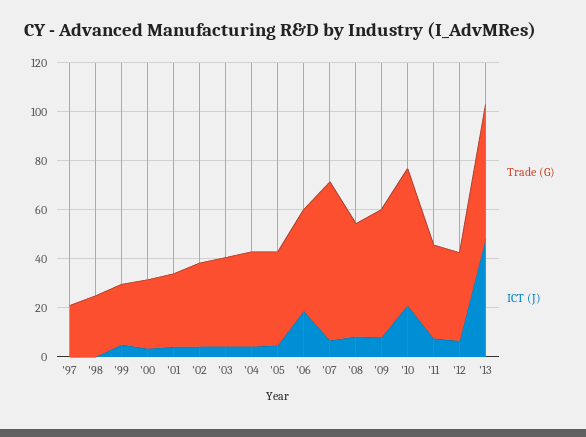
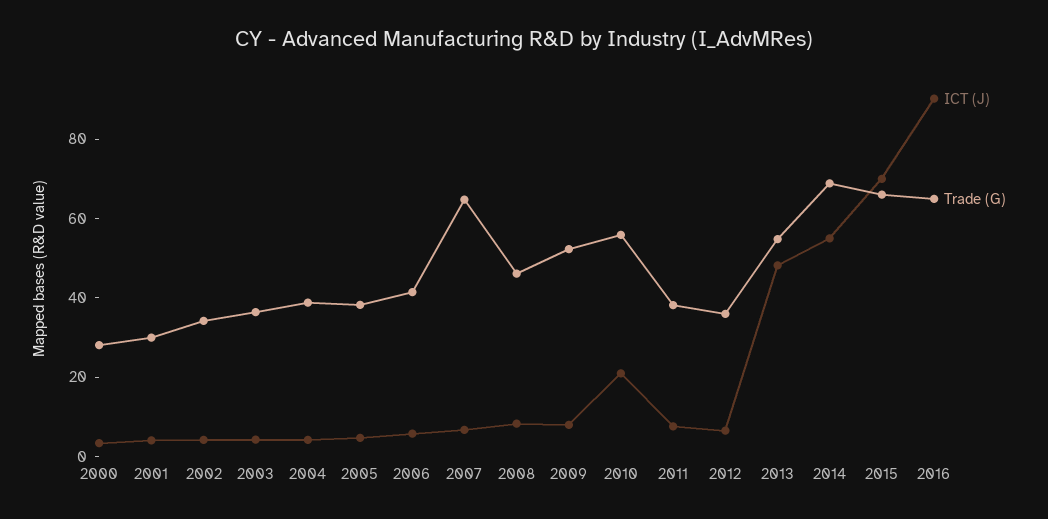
Trade (G), '97: 20 -> none
ICT (J), '97: 0 -> none
Trade (G), '98: 25 -> none
ICT (J), '98: 0 -> none
Trade (G), '99: 25 -> none
ICT (J), '99: 5 -> none
ICT (J), '06: 20 -> 5
ICT (J), 2014: none -> 55
Trade (G), 2014: none -> 70
ICT (J), 2015: none -> 70
Trade (G), 2015: none -> 65
ICT (J), 2016: none -> 90
Trade (G), 2016: none -> 65

